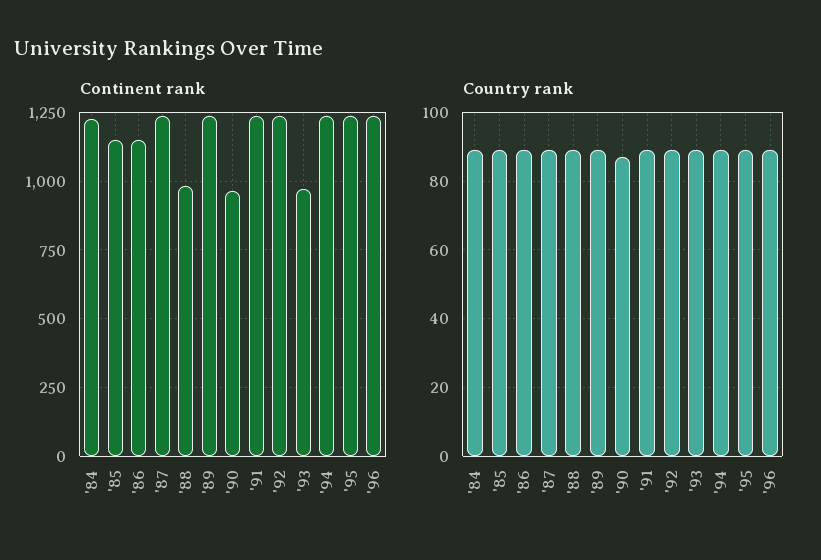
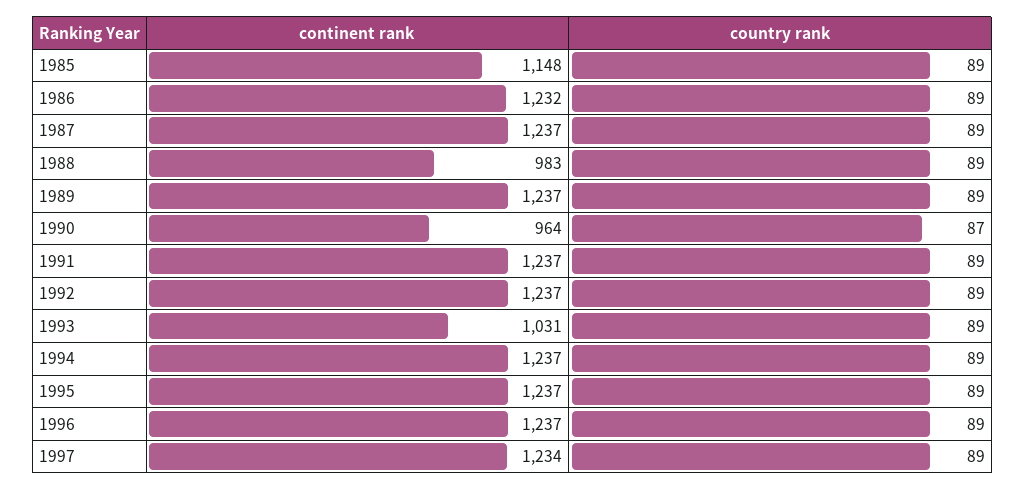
Continent rank, '84: 1225 -> none
Continent rank, '86: 1150 -> 1232
Continent rank, '93: 975 -> 1031
Country rank, '84: 90 -> none
Continent rank, 1997: none -> 1234
Country rank, 1997: none -> 89

